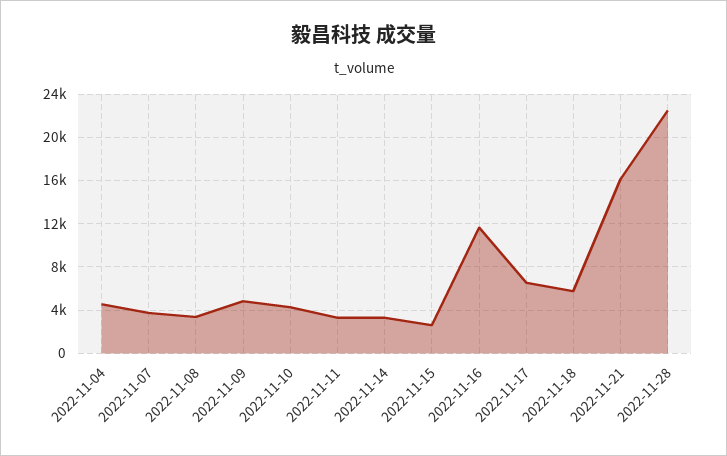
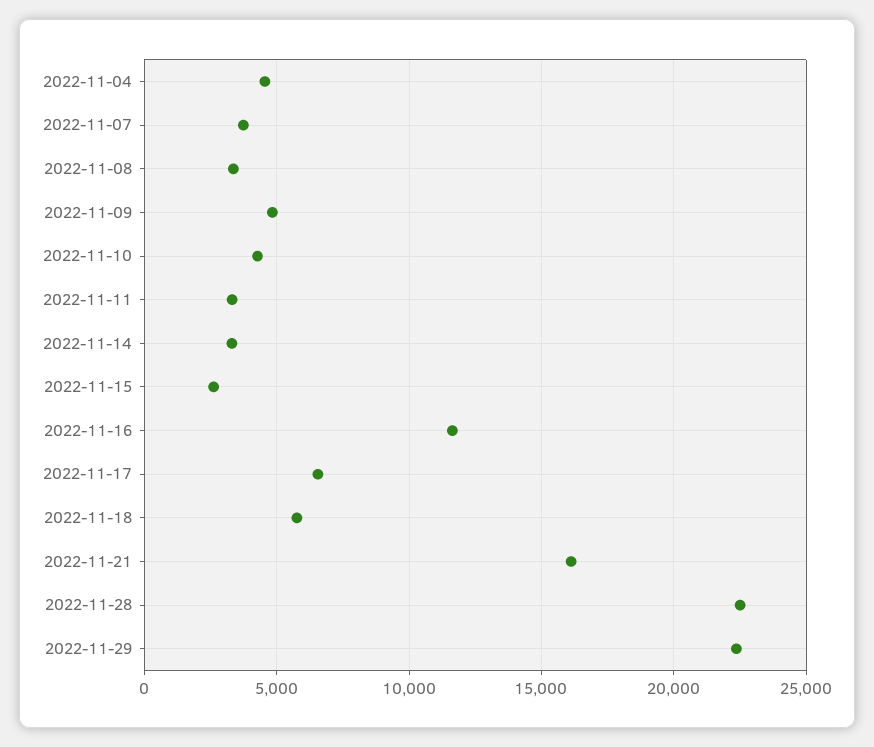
2022-11-29: none -> 22500

